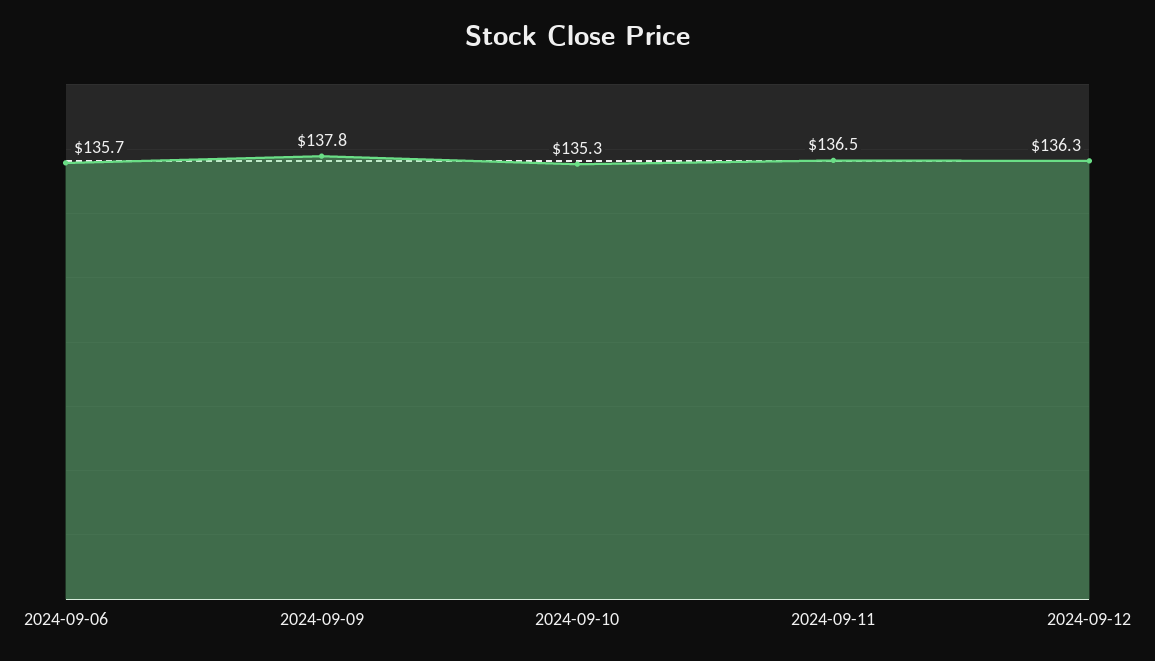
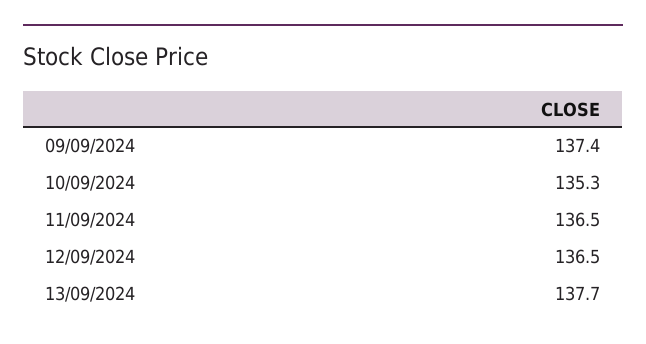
2024-09-06: 135.7 -> none
2024-09-09: 137.8 -> 137.4
2024-09-12: 136.3 -> 136.5
13/09/2024: none -> 137.7

